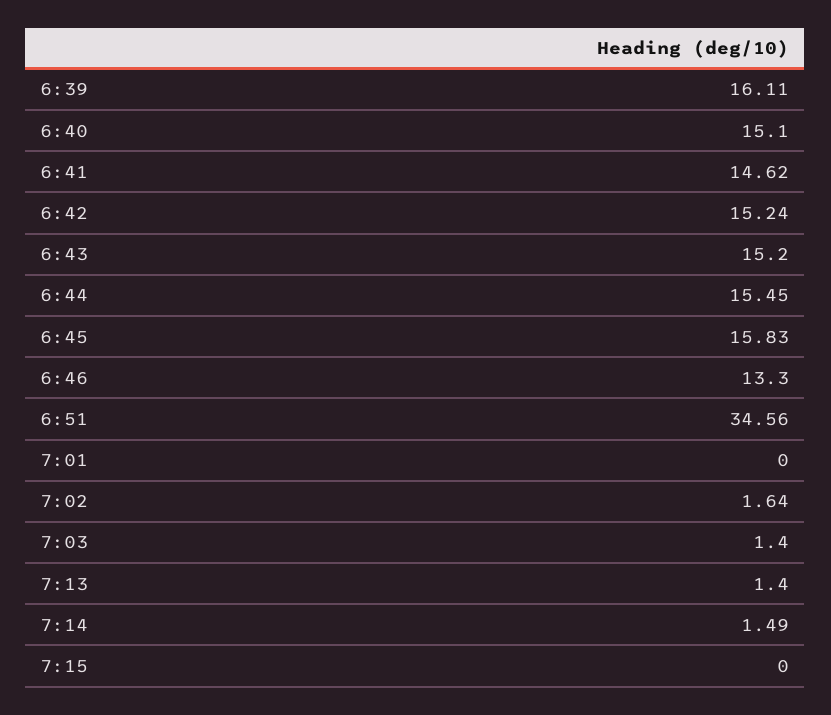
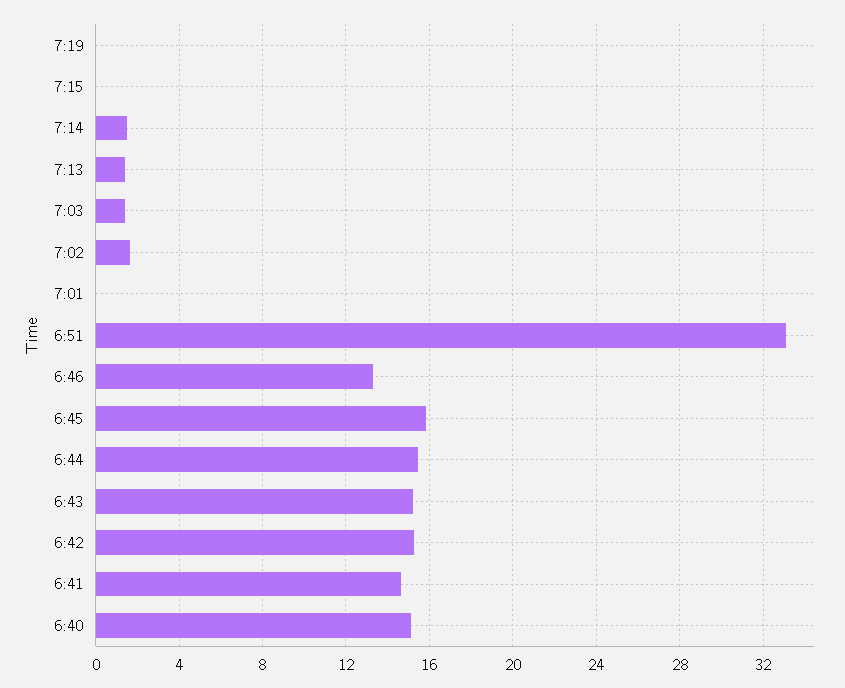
6:39: 16.11 -> none
6:51: 34.56 -> 33
7:19: none -> 0

